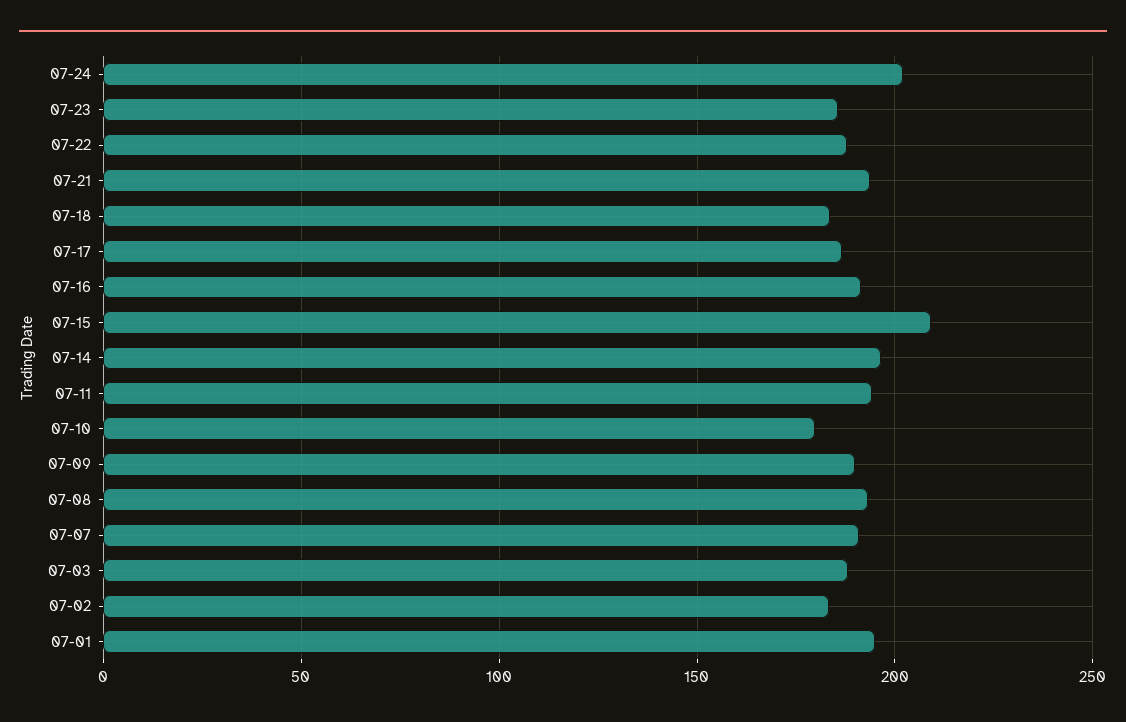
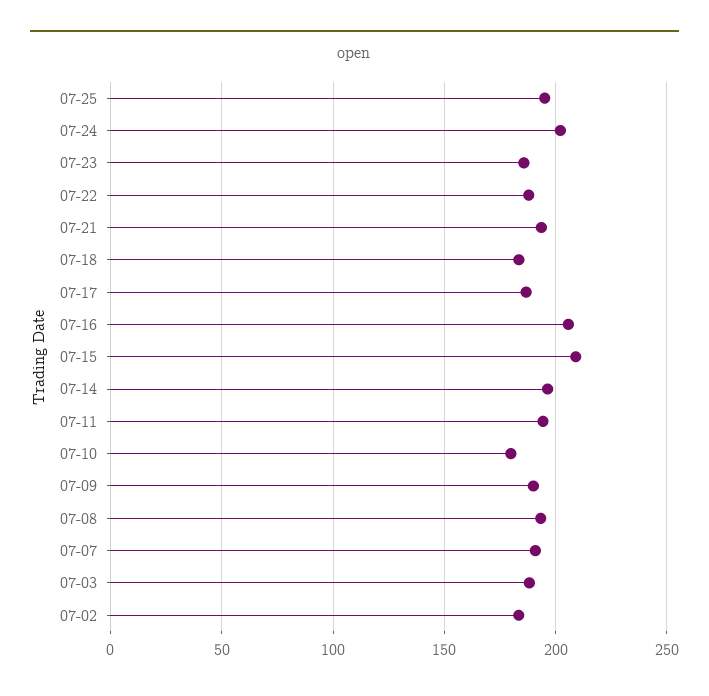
07-16: 190 -> 205
07-01: 195 -> none
07-25: none -> 195

